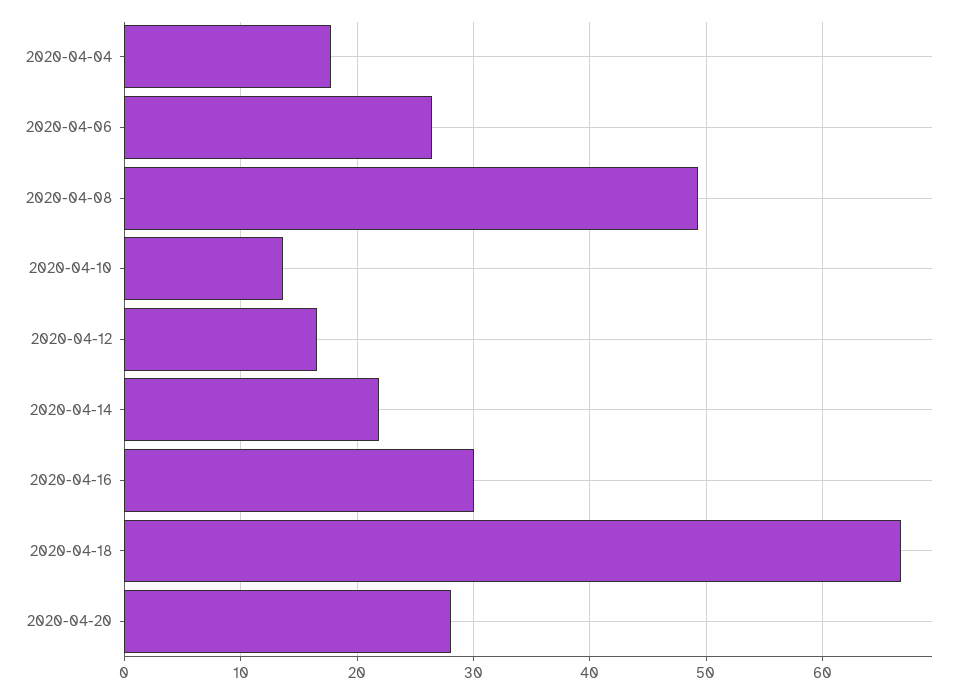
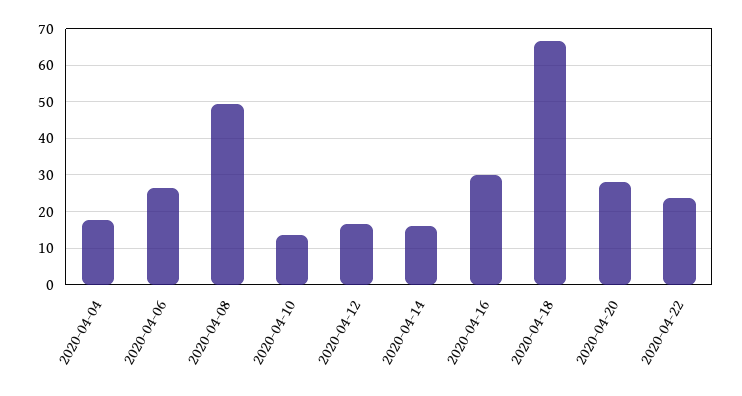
2020-04-14: 22 -> 16
2020-04-22: none -> 24

